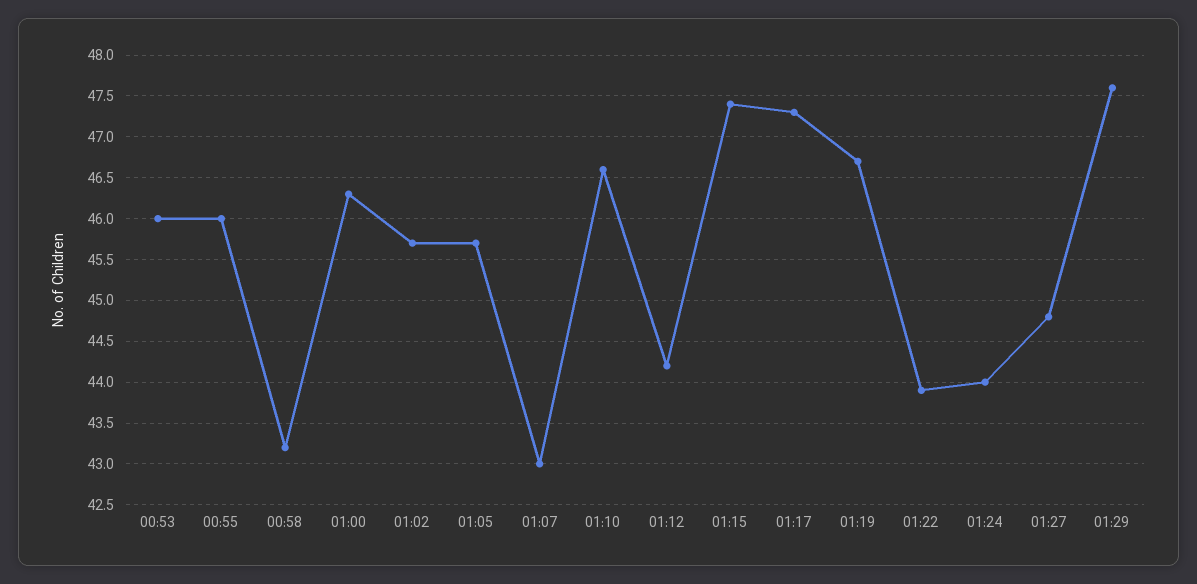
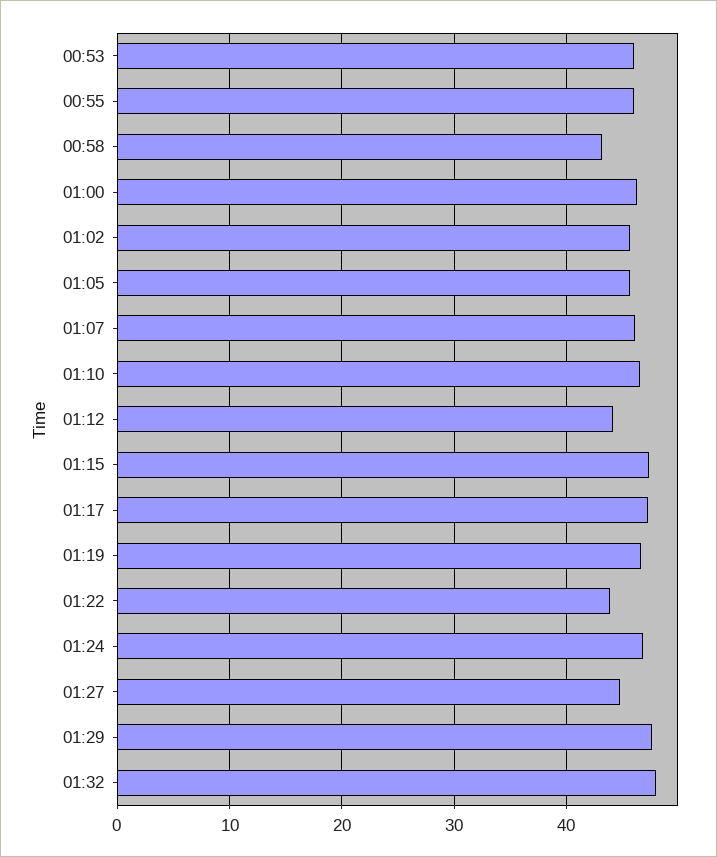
01:07: 43 -> 46
01:24: 44 -> 47
01:32: none -> 48

